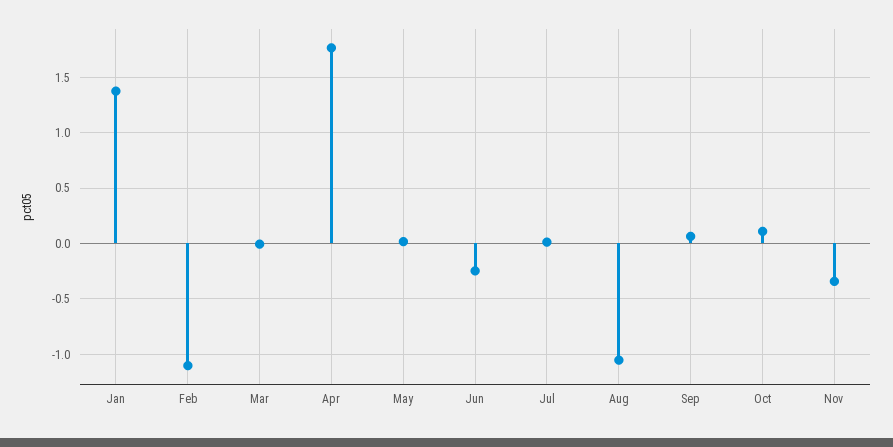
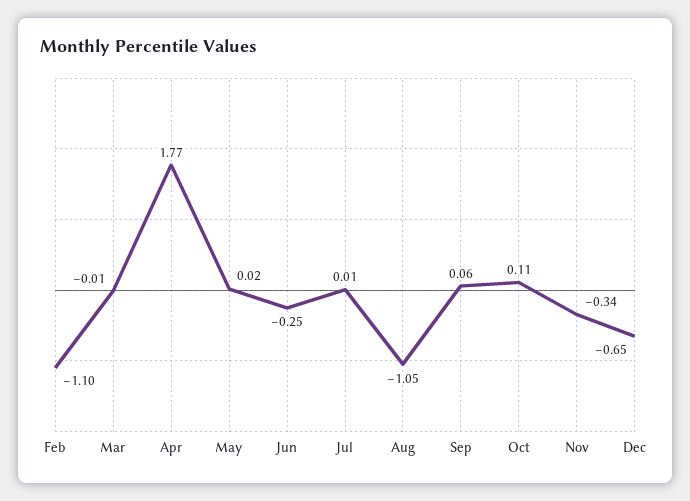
Jan: 1.4 -> none
Dec: none -> -0.65

